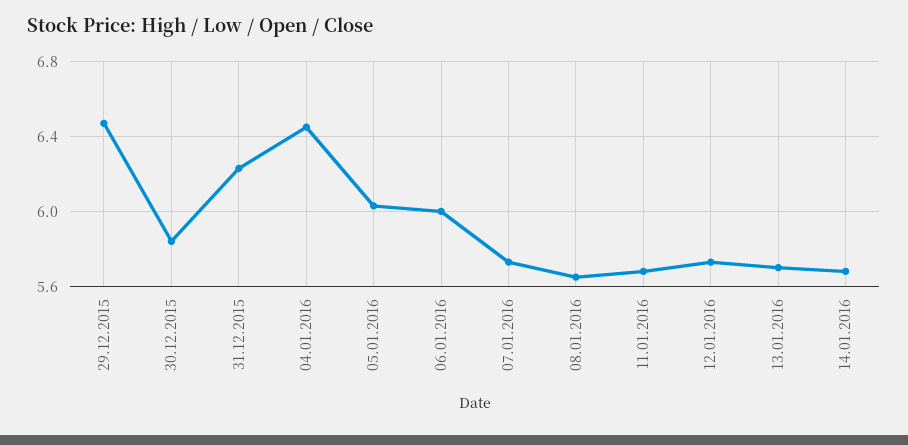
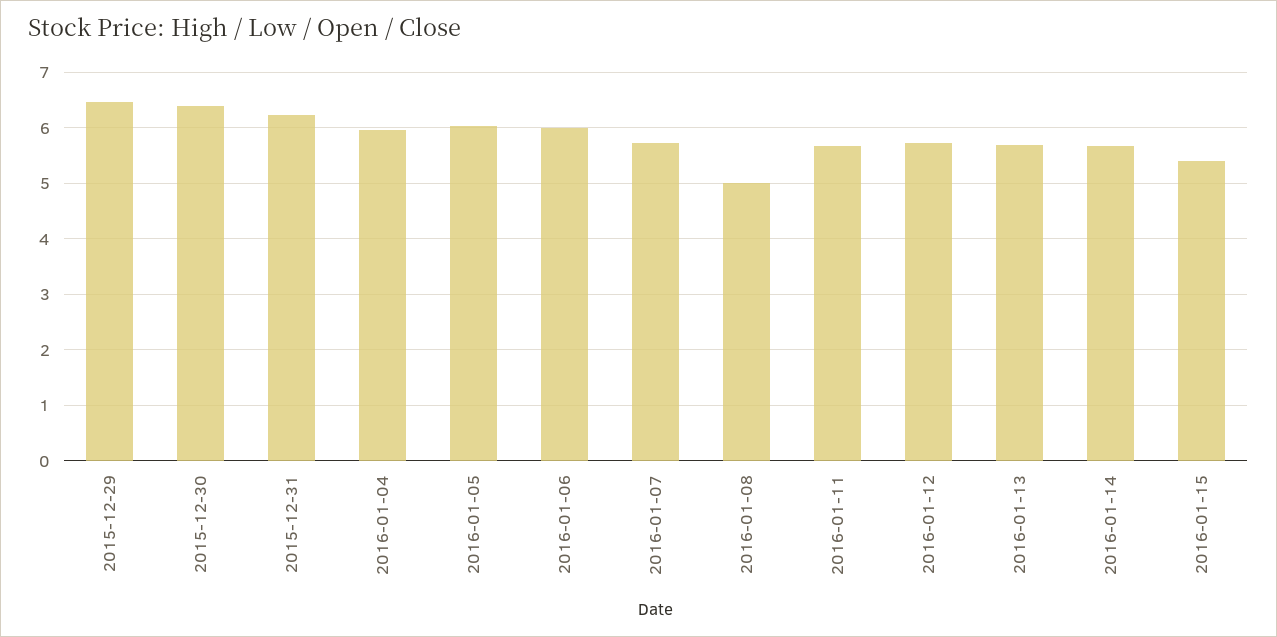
30.12.2015: 5.85 -> 6.4
04.01.2016: 6.45 -> 6
08.01.2016: 5.65 -> 5
2016-01-15: none -> 5.4

